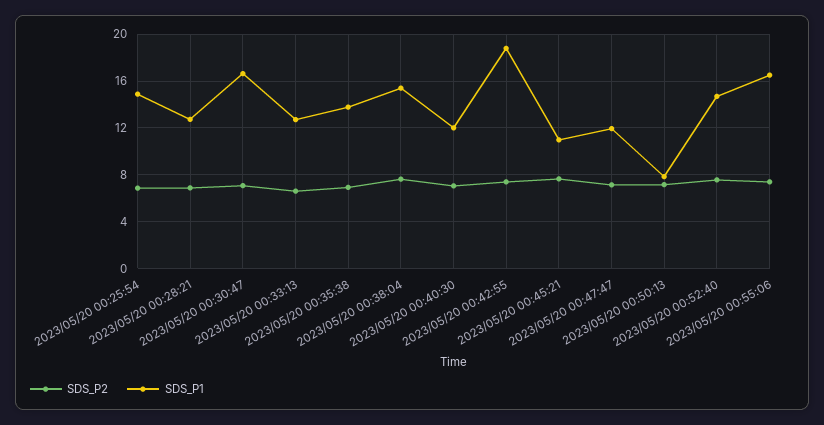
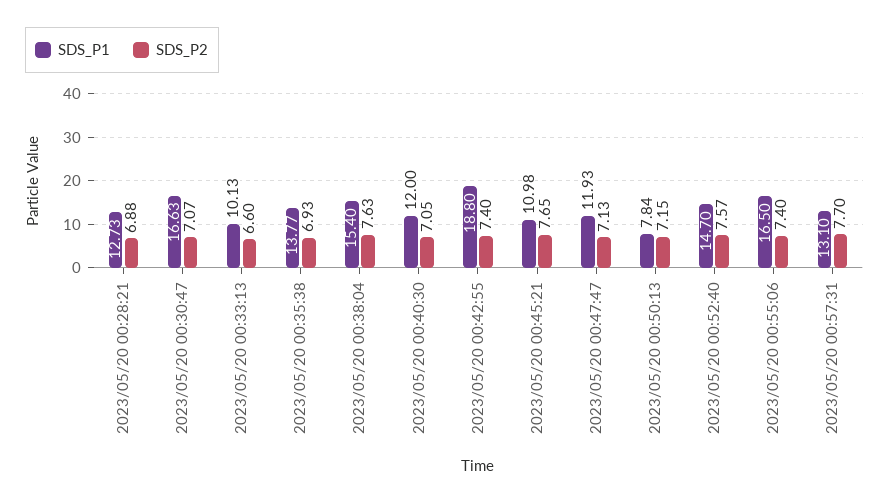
SDS_P2, 2023/05/20 00:25:54: 7 -> none
SDS_P1, 2023/05/20 00:25:54: 15 -> none
SDS_P1, 2023/05/20 00:33:13: 13 -> 10.13
SDS_P1, 2023/05/20 00:57:31: none -> 13.1
SDS_P2, 2023/05/20 00:57:31: none -> 7.7

